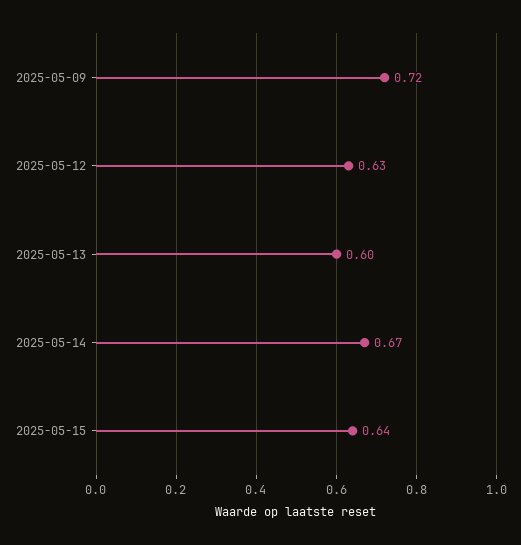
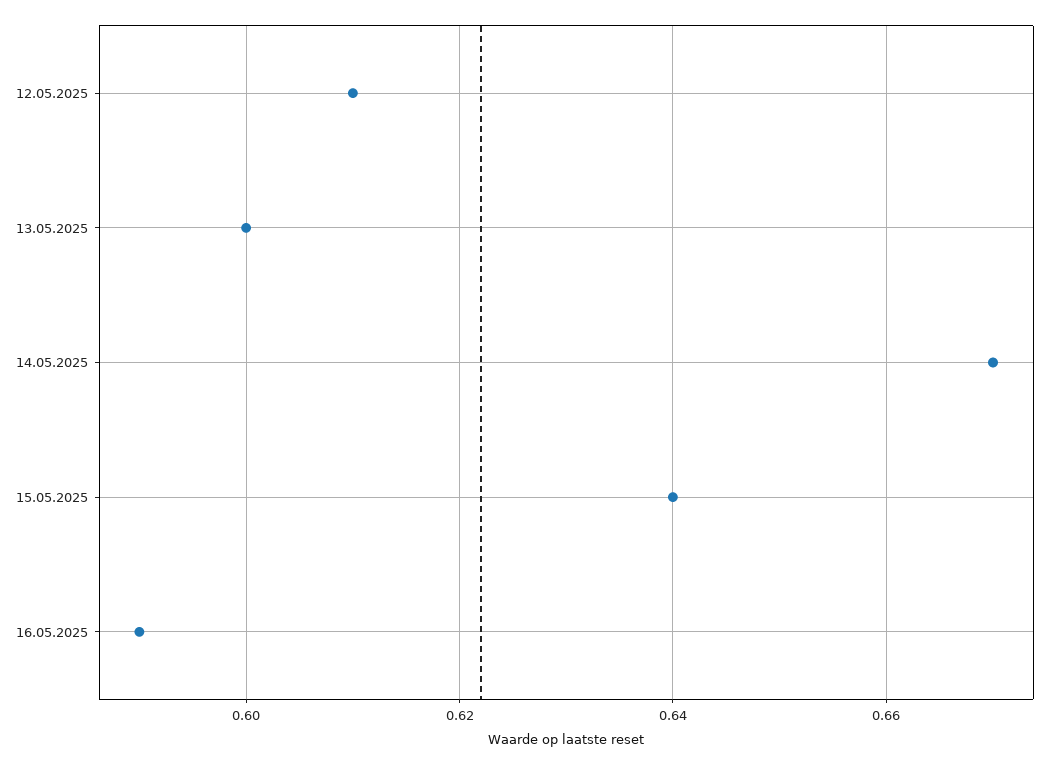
2025-05-09: 0.72 -> none
2025-05-12: 0.63 -> 0.61
16.05.2025: none -> 0.59

